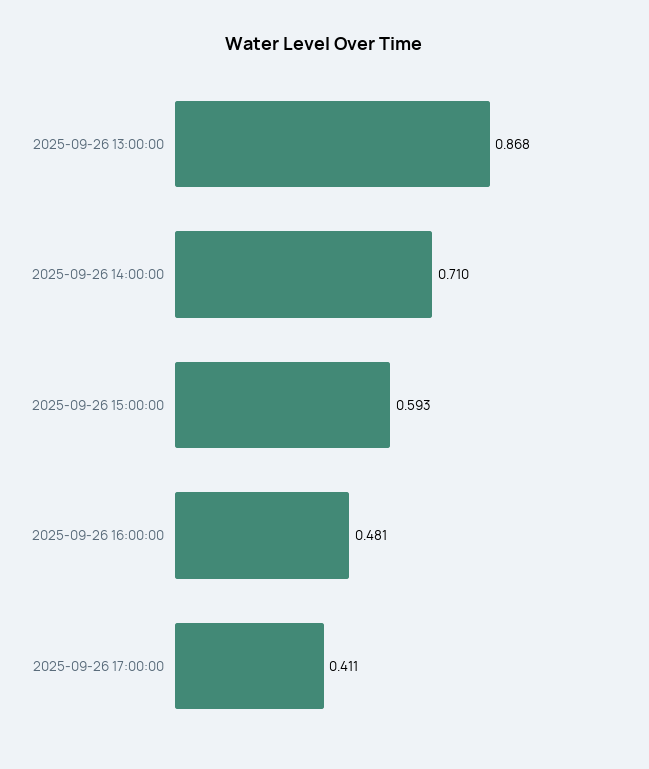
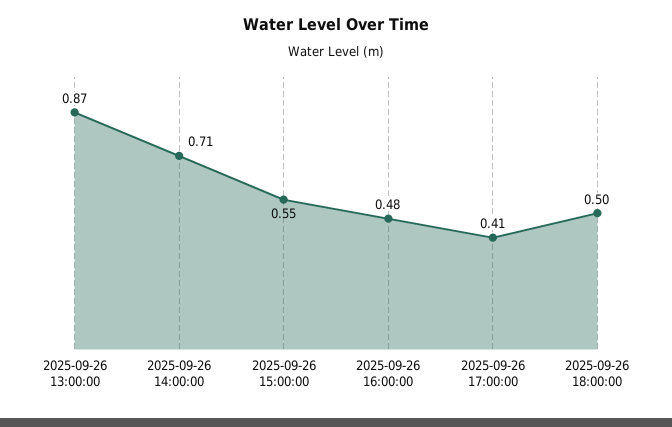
2025-09-26 15:00:00: 0.593 -> 0.55
2025-09-26 18:00:00: none -> 0.5

